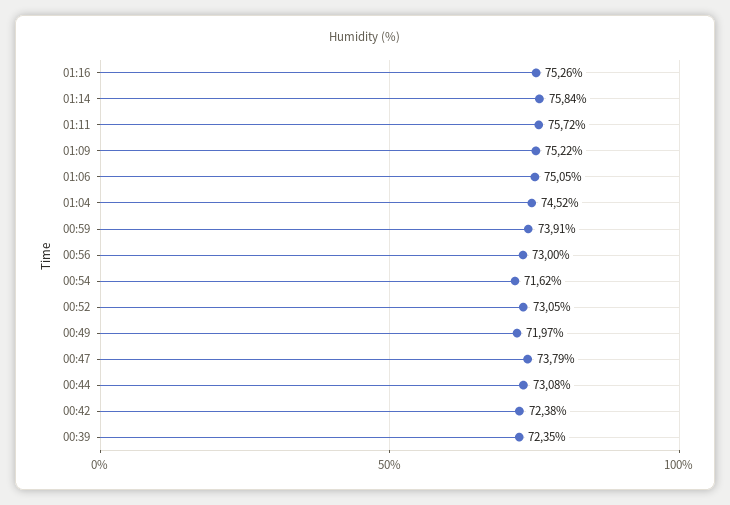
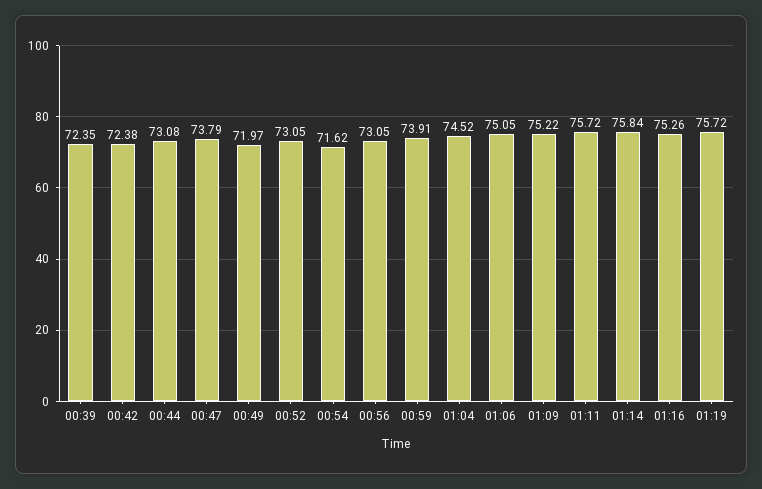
00:56: 73 -> 73.05
01:19: none -> 75.72

